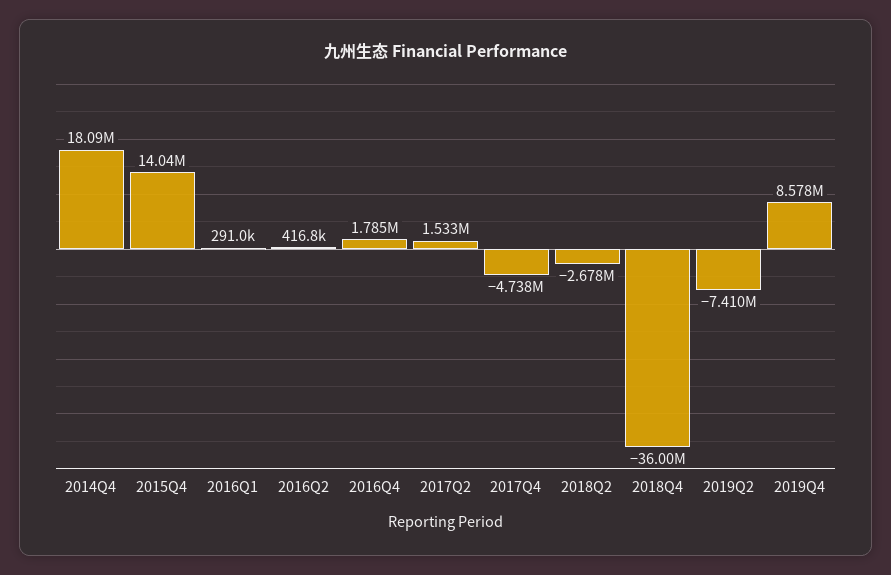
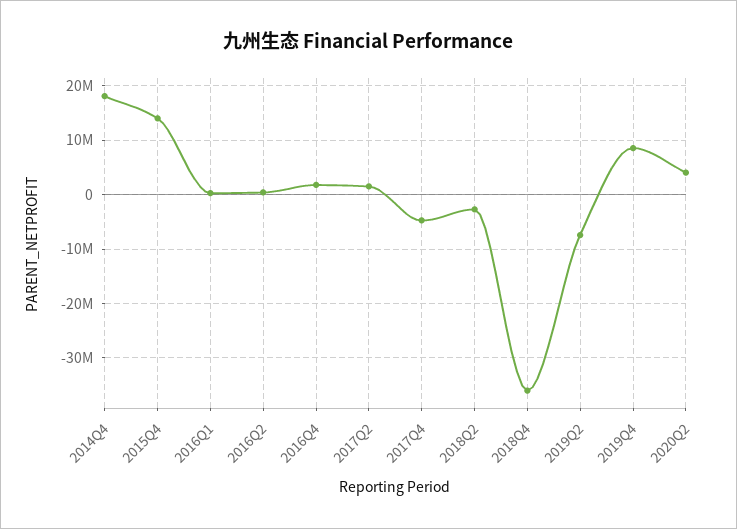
2020Q2: none -> 4000000

